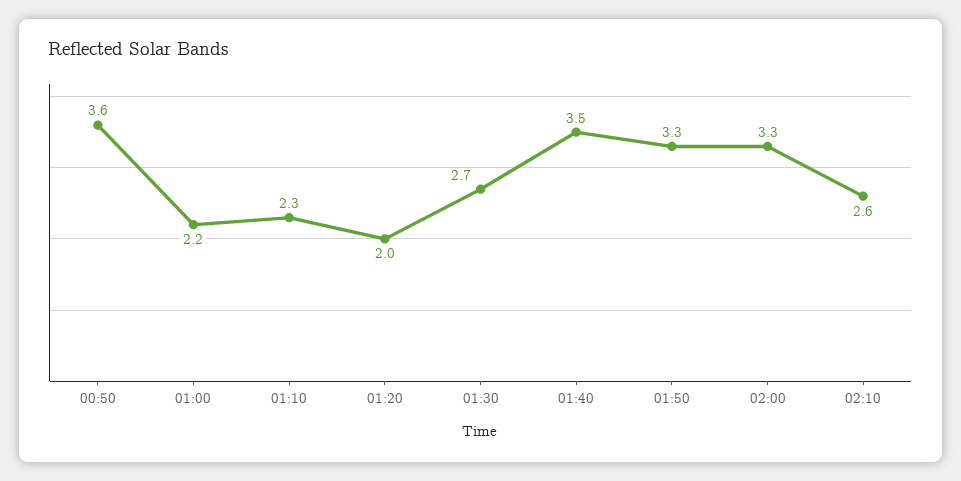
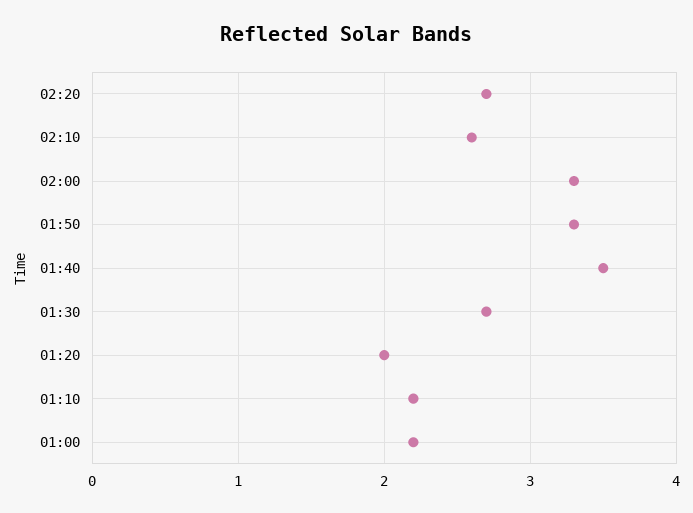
00:50: 3.6 -> none
01:10: 2.3 -> 2.2
02:20: none -> 2.7

